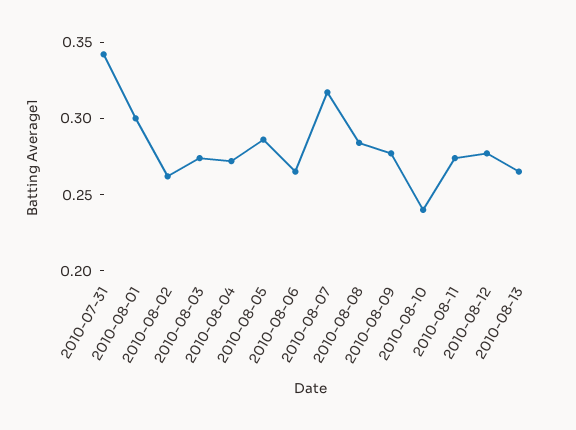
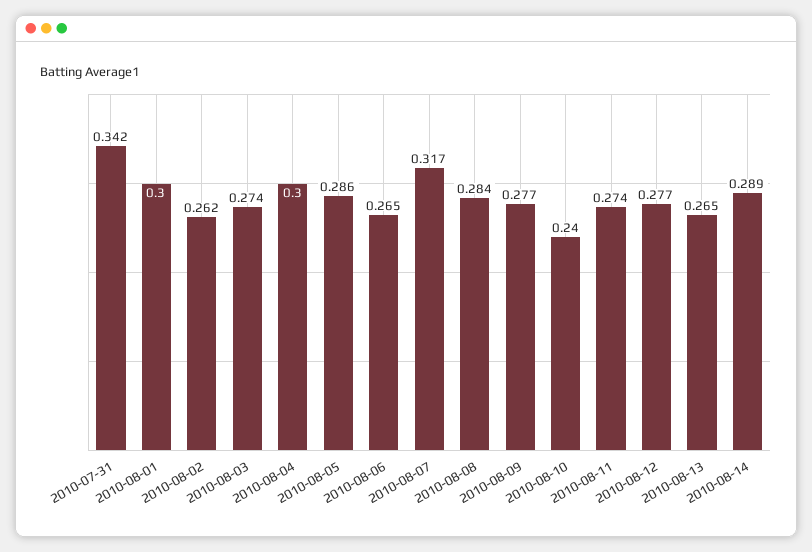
2010-08-04: 0.27 -> 0.3
2010-08-14: none -> 0.289

